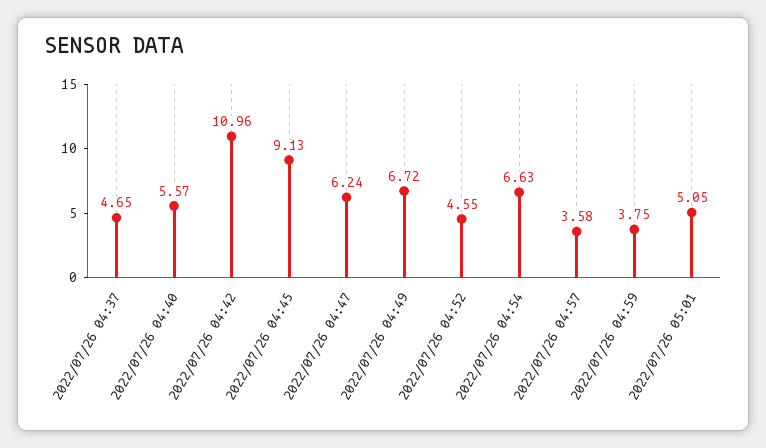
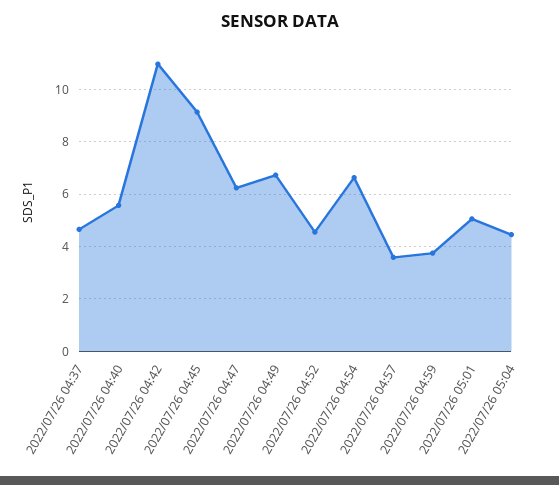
2022/07/26 05:04: none -> 4.5

